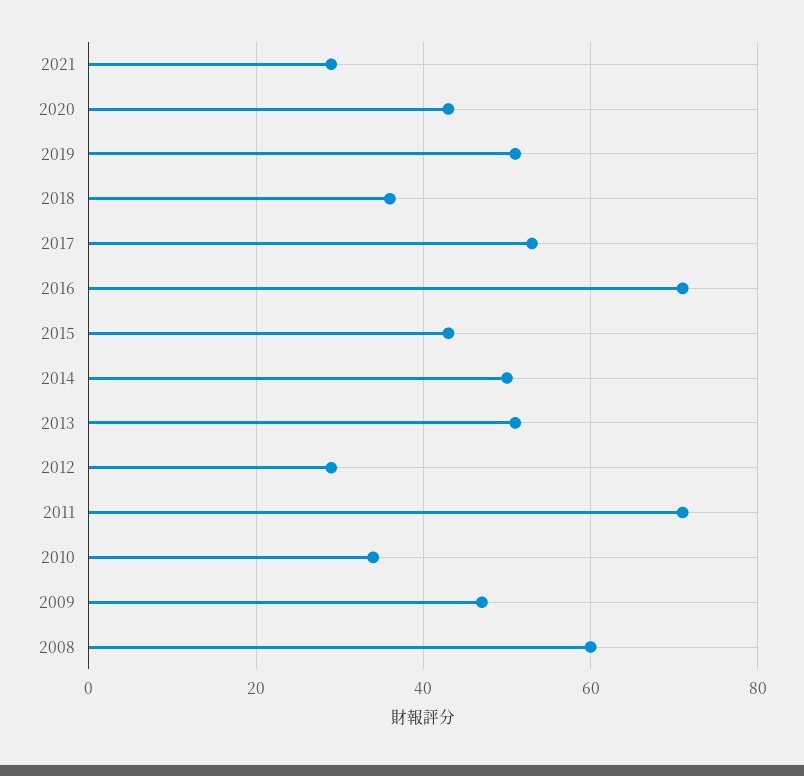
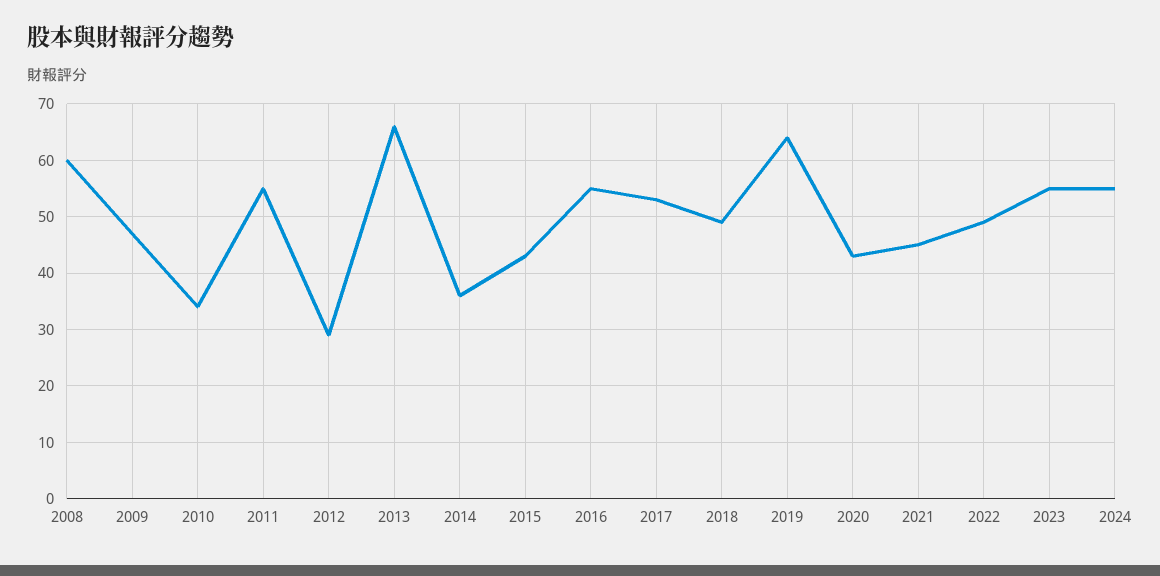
2021: 30 -> 45
2019: 50 -> 65
2018: 35 -> 50
2016: 70 -> 55
2014: 50 -> 35
2013: 50 -> 65
2011: 70 -> 55
2022: none -> 50
2023: none -> 55
2024: none -> 55

